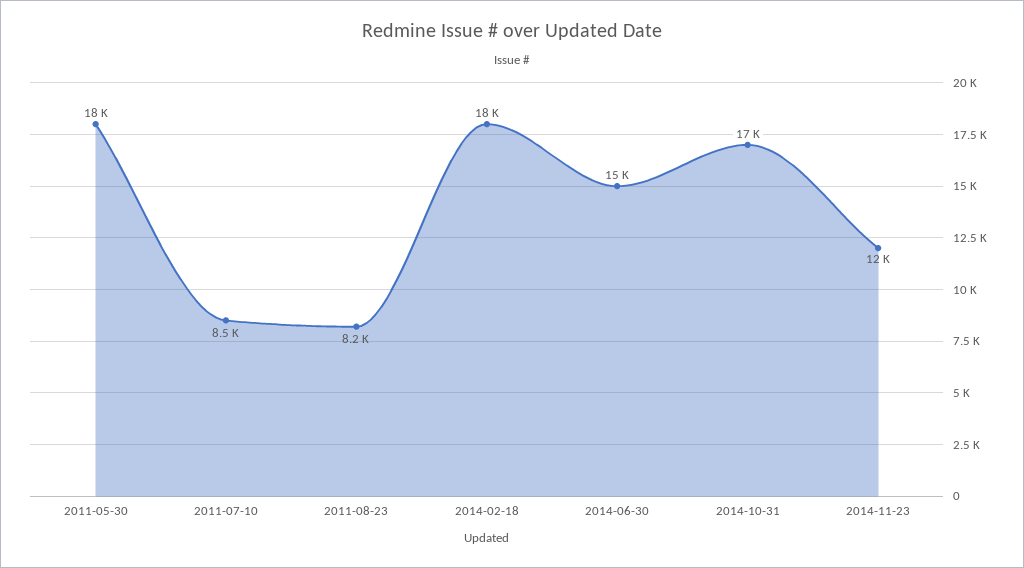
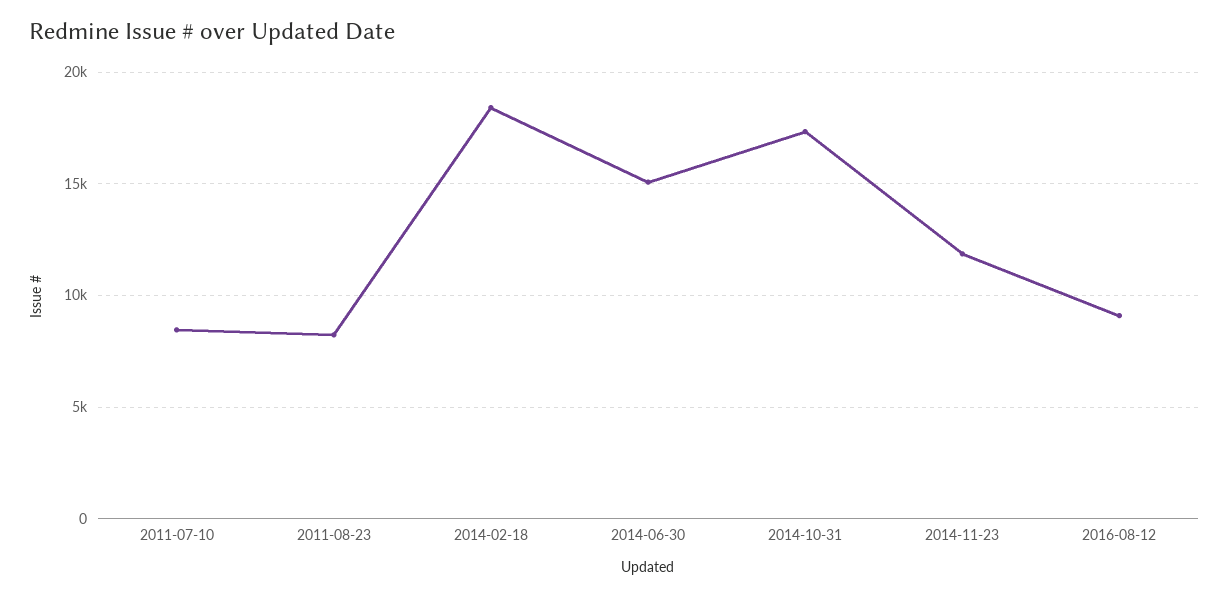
2011-05-30: 18000 -> none
2016-08-12: none -> 9000

